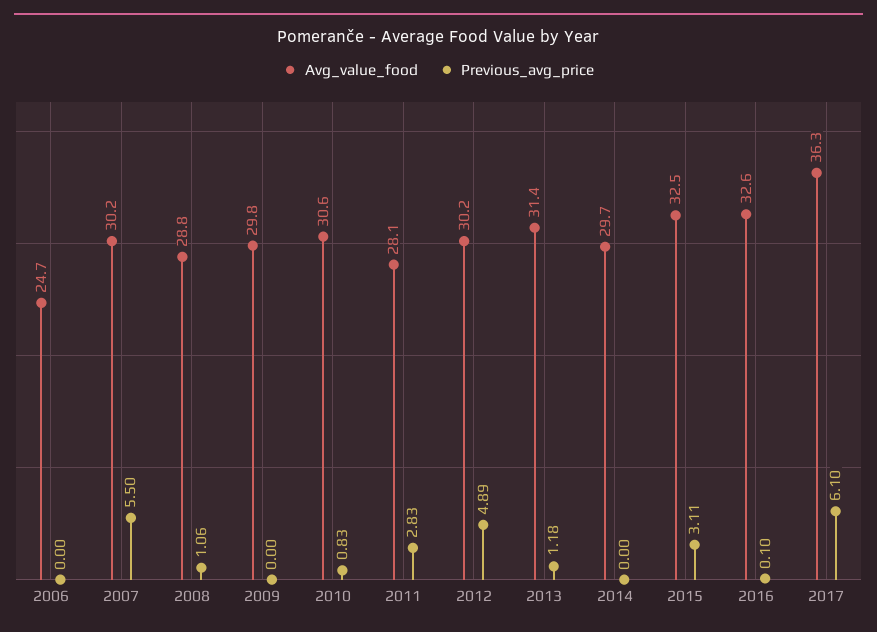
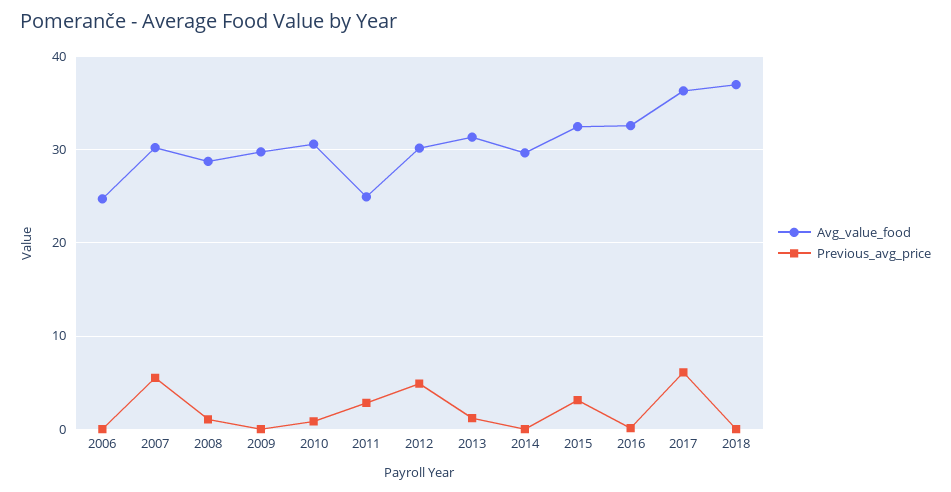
Avg_value_food, 2011: 28.1 -> 25
Avg_value_food, 2018: none -> 37
Previous_avg_price, 2018: none -> 0

